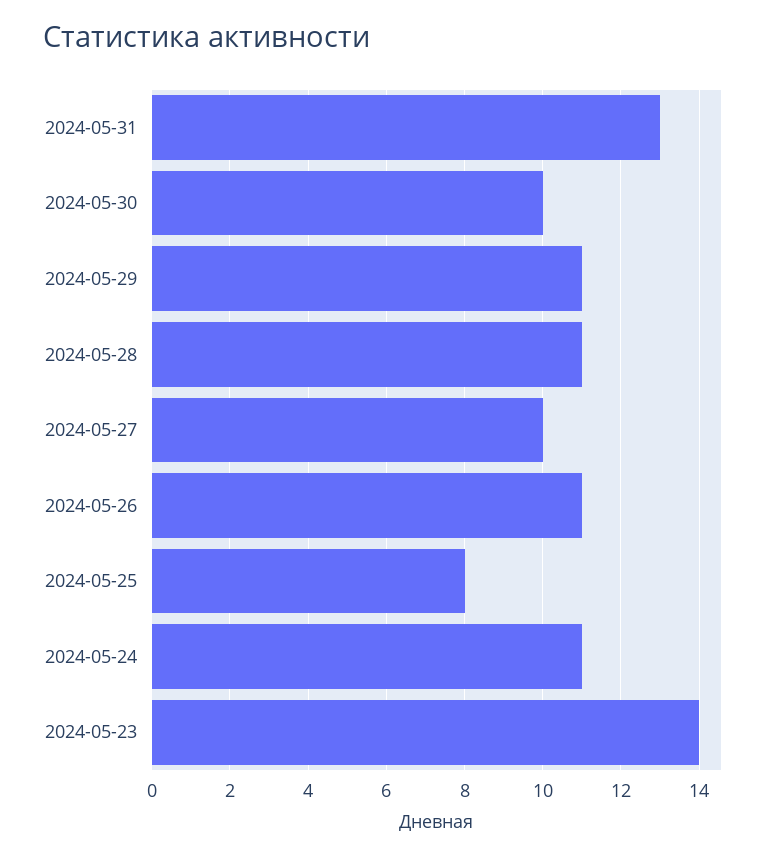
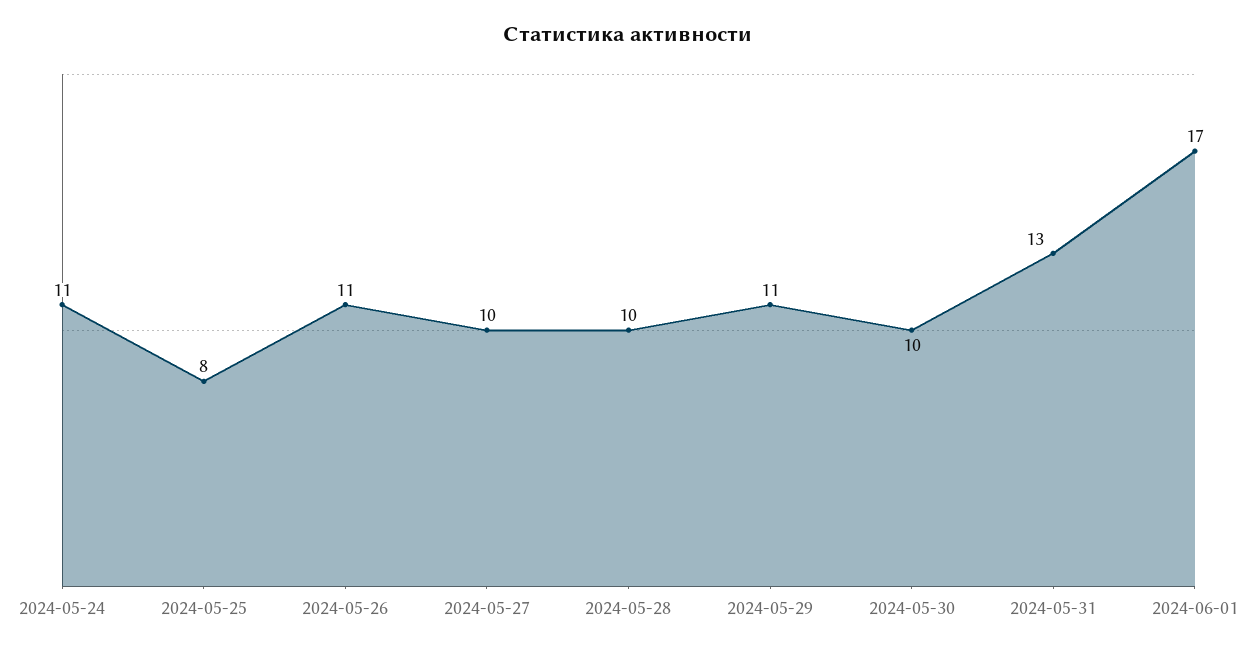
2024-05-28: 11 -> 10
2024-05-23: 14 -> none
2024-06-01: none -> 17

